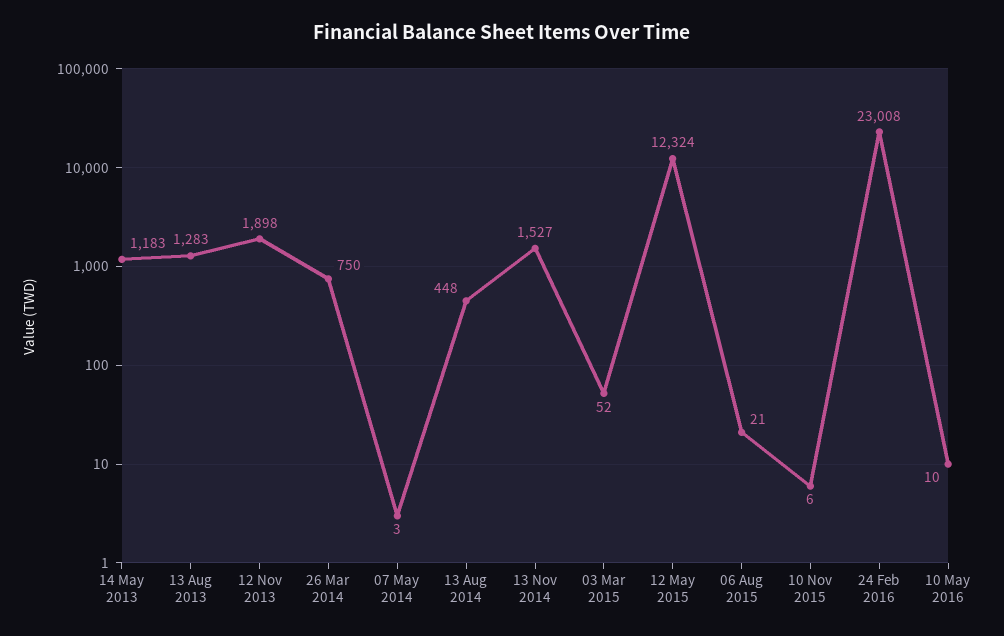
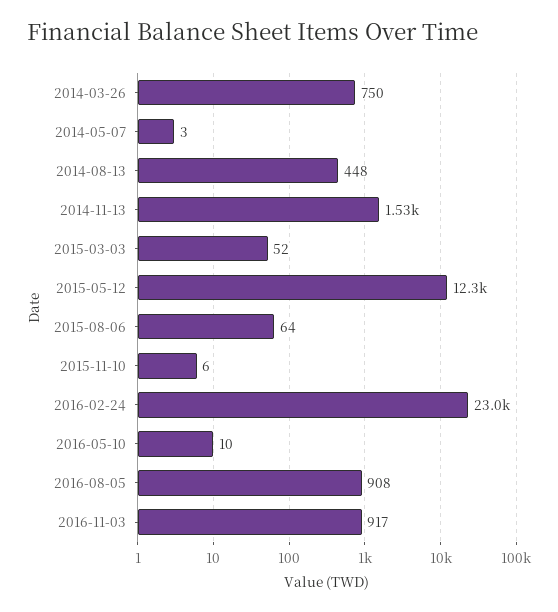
14 May 2013: 1183 -> none
13 Aug 2013: 1283 -> none
12 Nov 2013: 1898 -> none
06 Aug 2015: 21 -> 64
2016-08-05: none -> 908
2016-11-03: none -> 917

